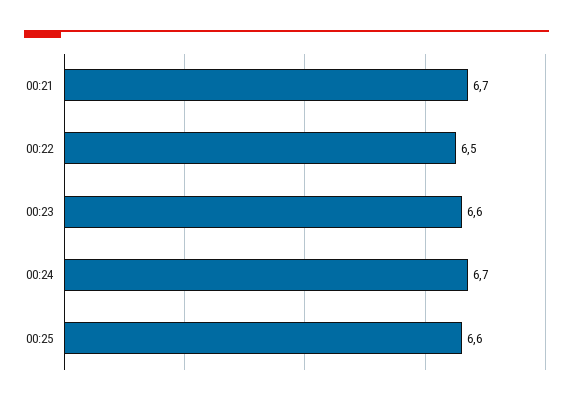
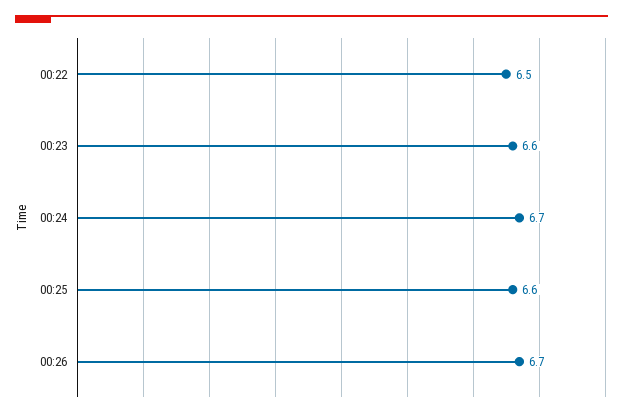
00:21: 6.7 -> none
00:26: none -> 6.7

